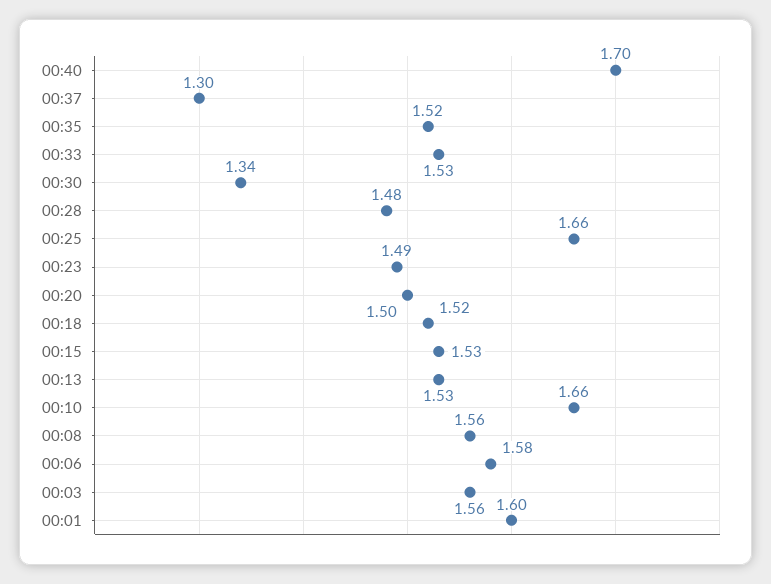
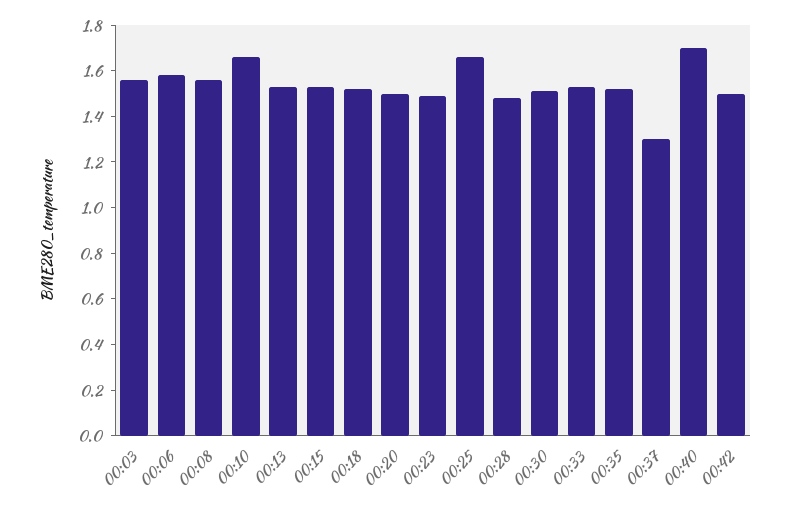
00:30: 1.34 -> 1.5
00:01: 1.6 -> none
00:42: none -> 1.5

